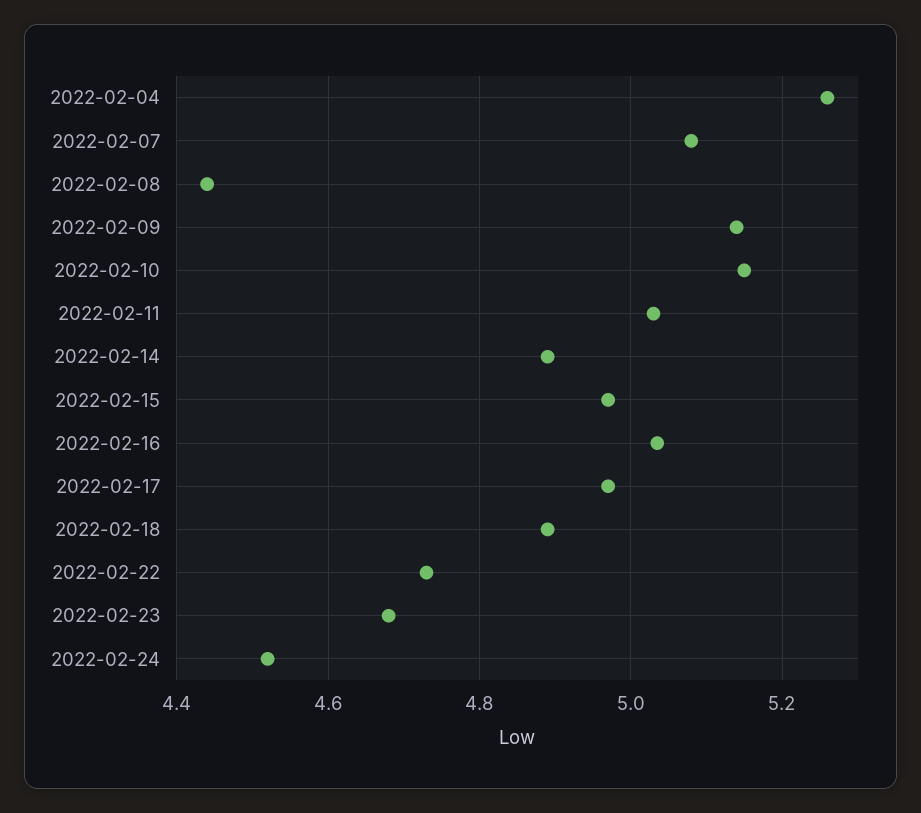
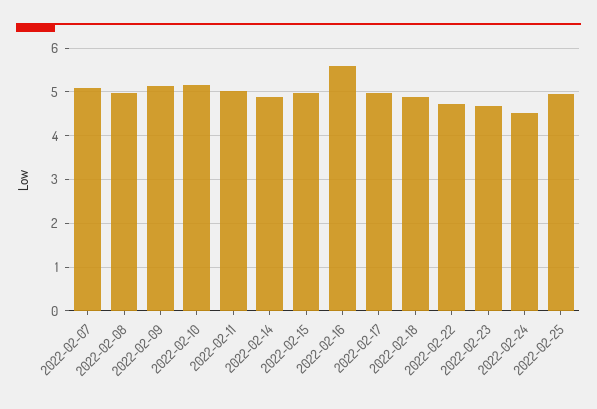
2022-02-04: 5.26 -> none
2022-02-08: 4.44 -> 5
2022-02-16: 5.04 -> 5.6
2022-02-25: none -> 5

